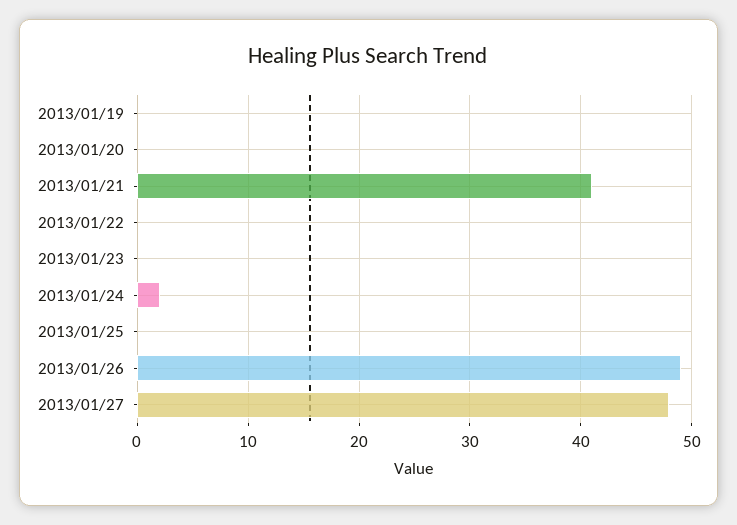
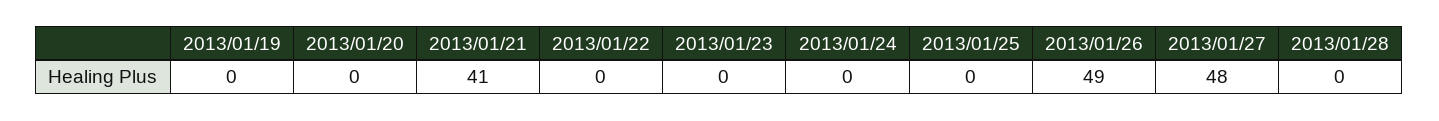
2013/01/24: 2 -> 0
2013/01/28: none -> 0

